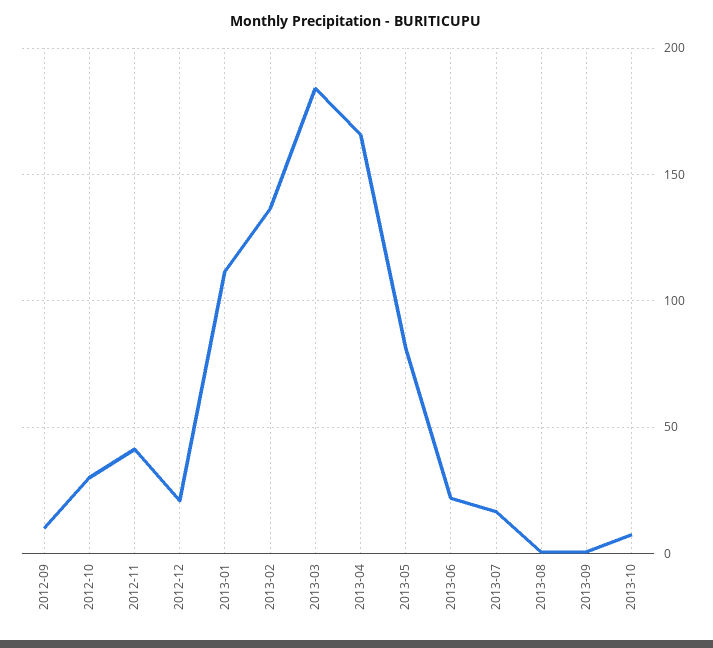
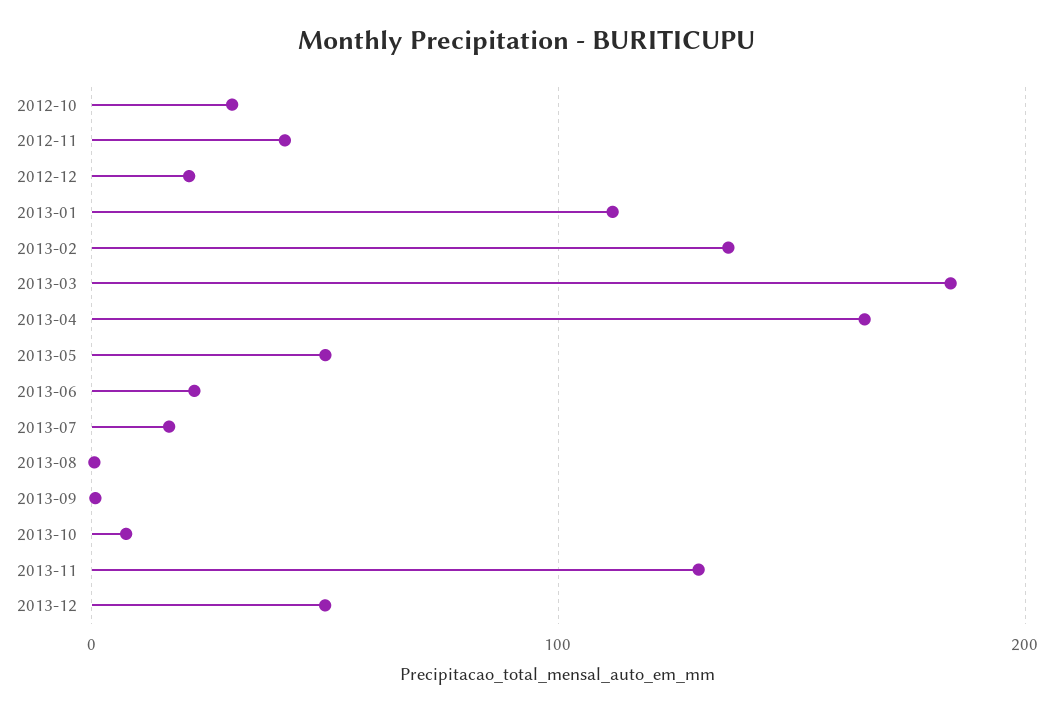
2012-09: 10 -> none
2013-05: 80 -> 50
2013-11: none -> 130
2013-12: none -> 50

